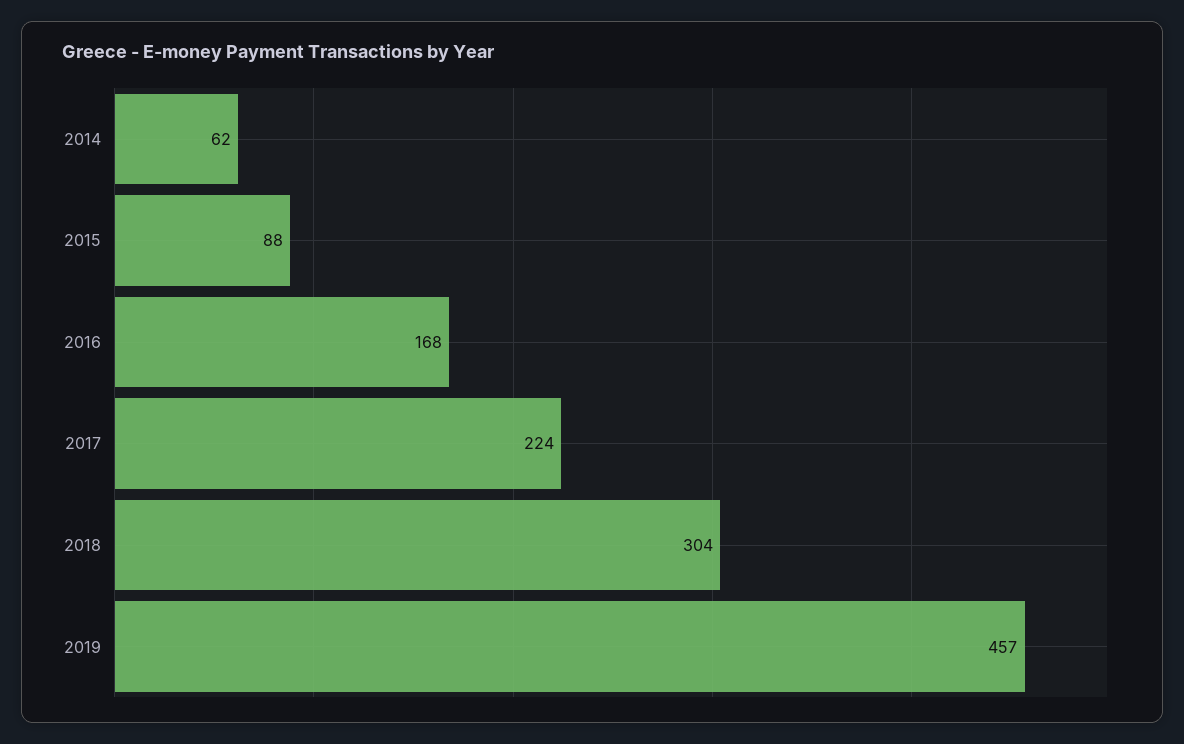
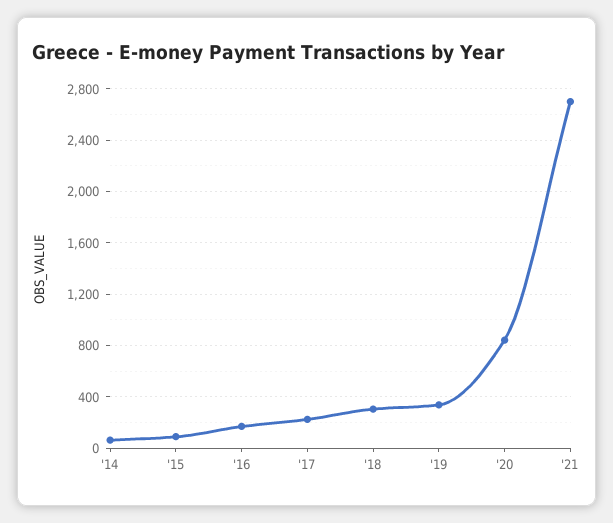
2019: 457 -> 350
'20: none -> 850
'21: none -> 2700

